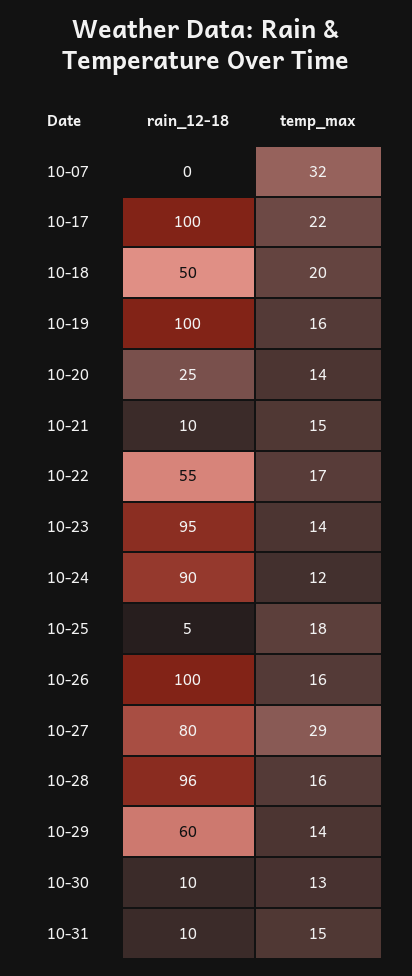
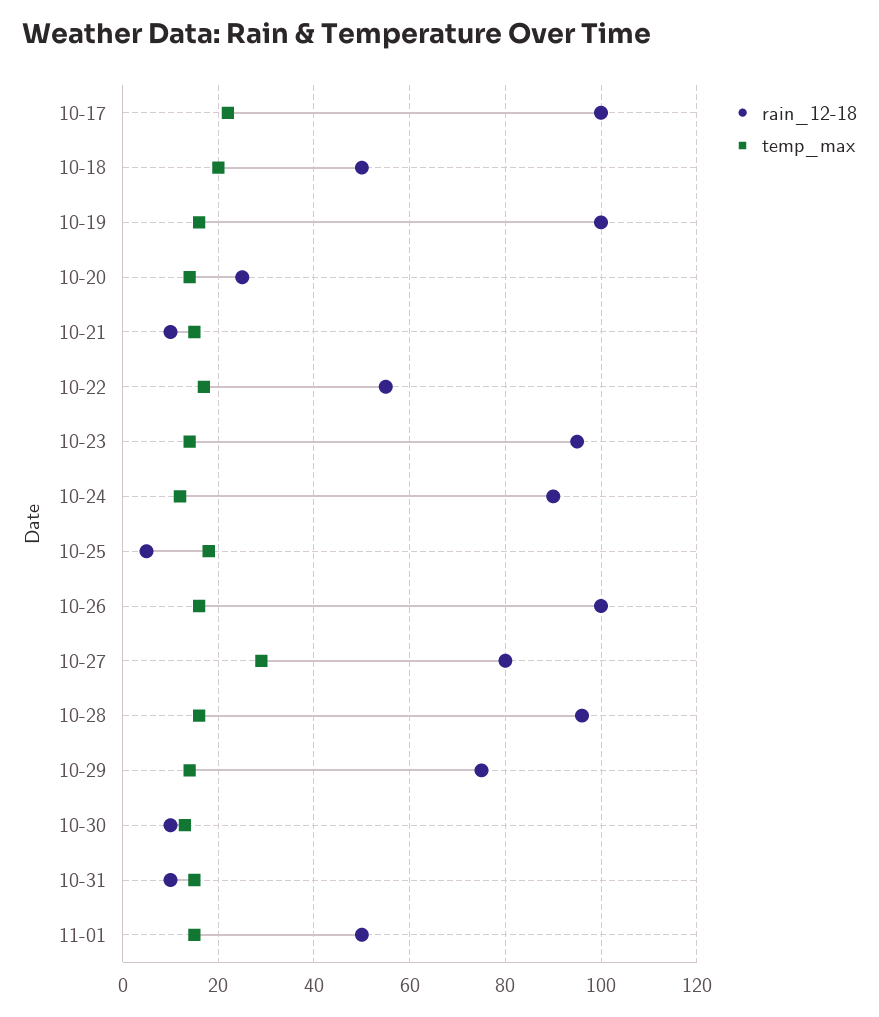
rain_12-18, 10-07: 0 -> none
temp_max, 10-07: 32 -> none
rain_12-18, 10-29: 60 -> 75
rain_12-18, 11-01: none -> 50
temp_max, 11-01: none -> 15

